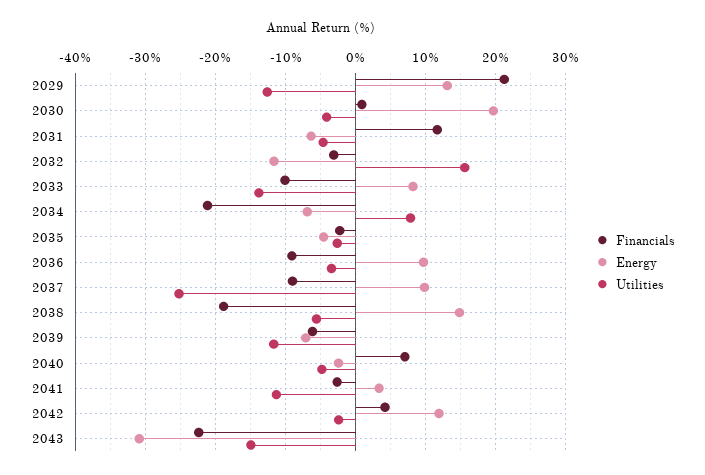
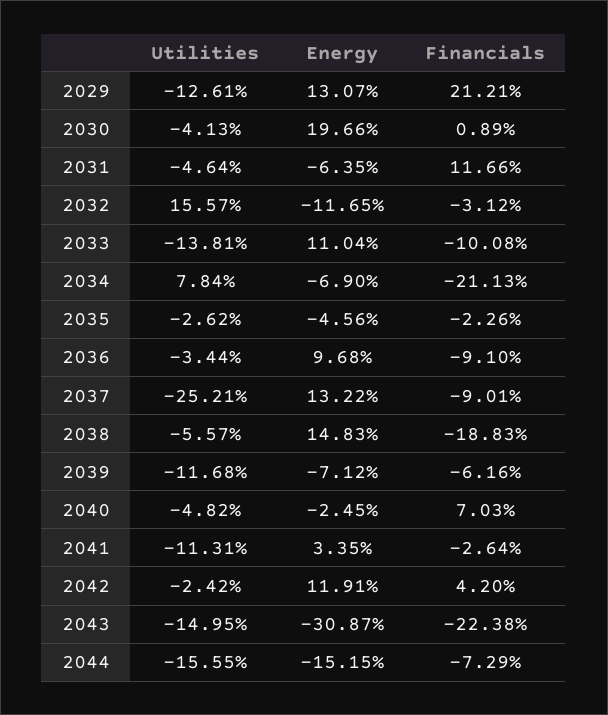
Energy, 2033: 8 -> 11.04
Energy, 2037: 10 -> 13.22
Utilities, 2044: none -> -15.55
Energy, 2044: none -> -15.15
Financials, 2044: none -> -7.29

